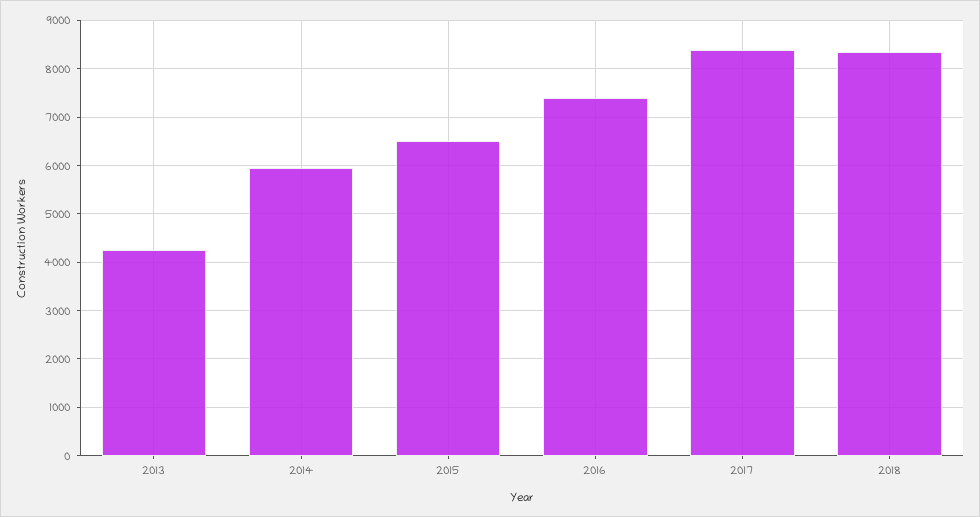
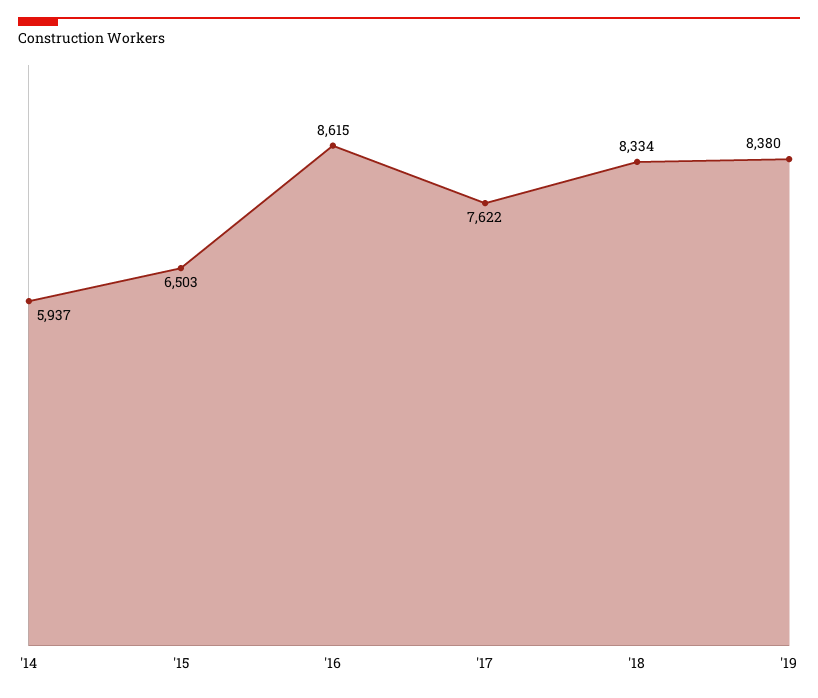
2013: 4200 -> none
2016: 7400 -> 8615
2017: 8400 -> 7622
'19: none -> 8380

